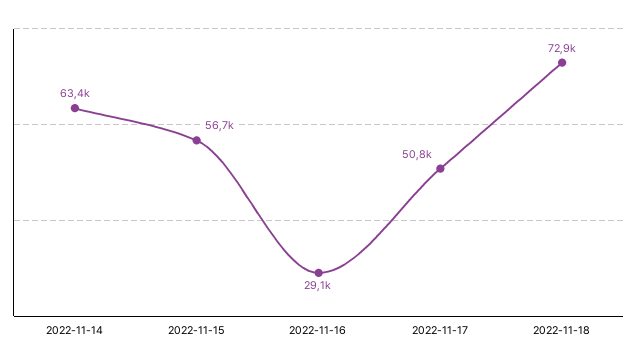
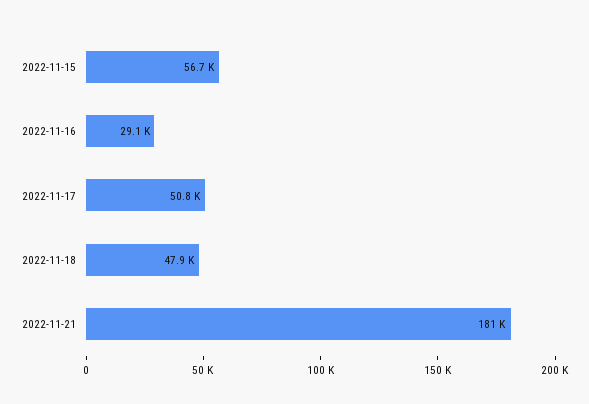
2022-11-14: 63400 -> none
2022-11-18: 72900 -> 47900
2022-11-21: none -> 181000

